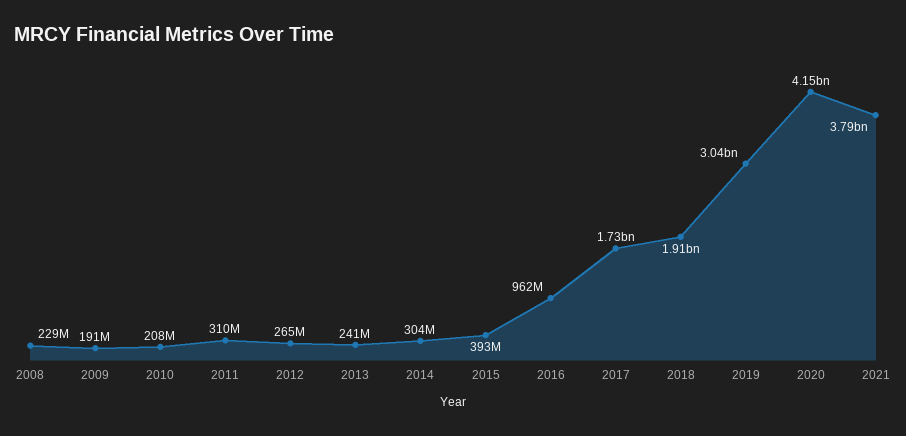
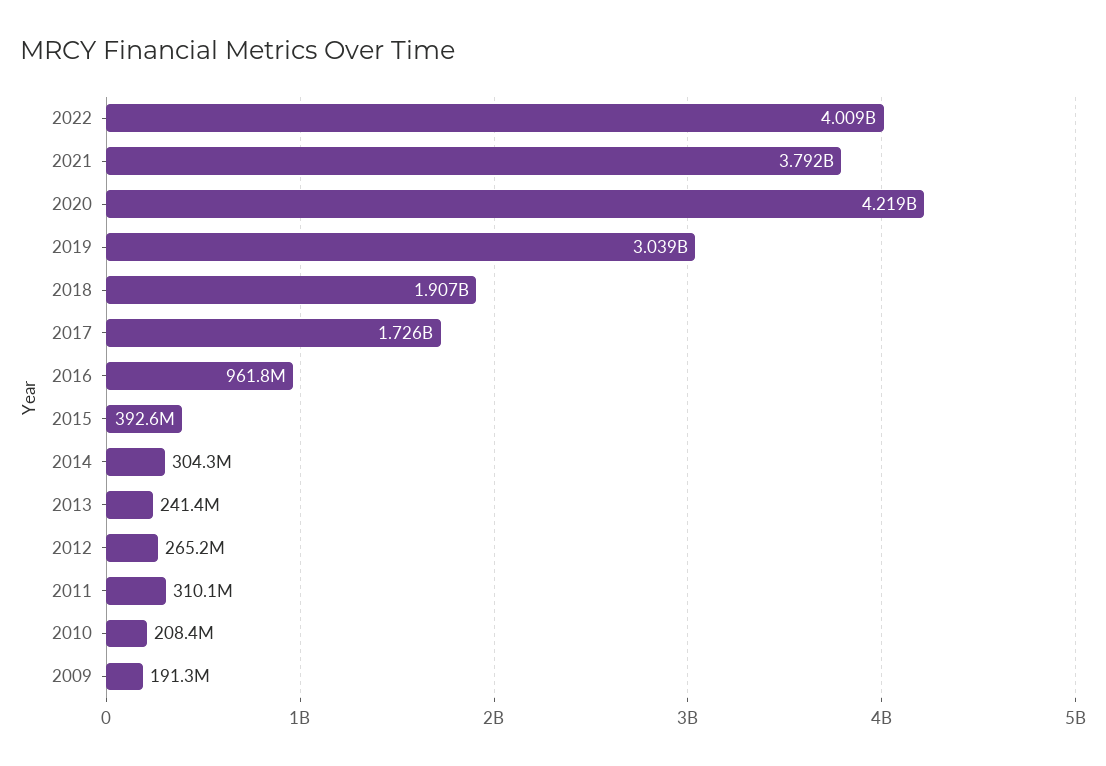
2008: 229000000 -> none
2020: 4150000000 -> 4219000000
2022: none -> 4009000000

